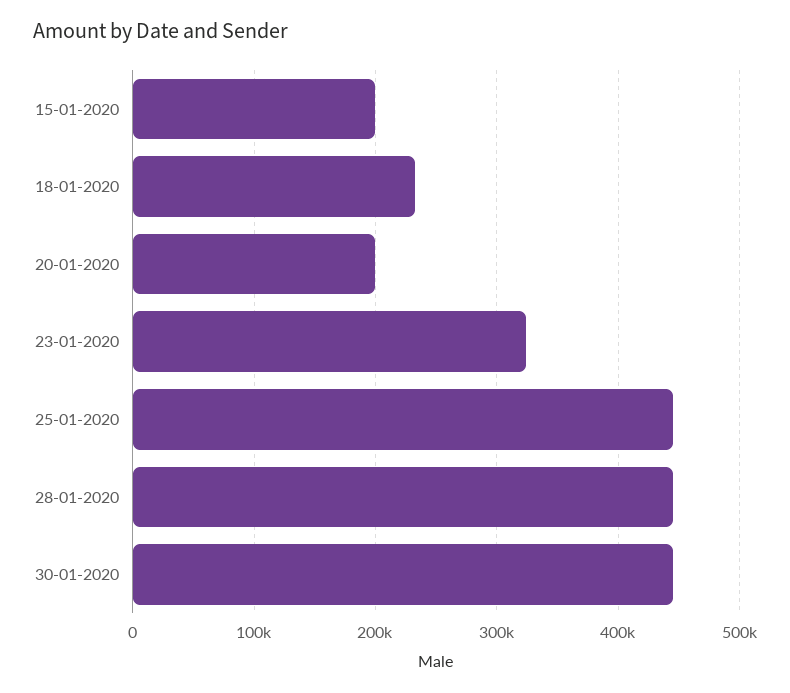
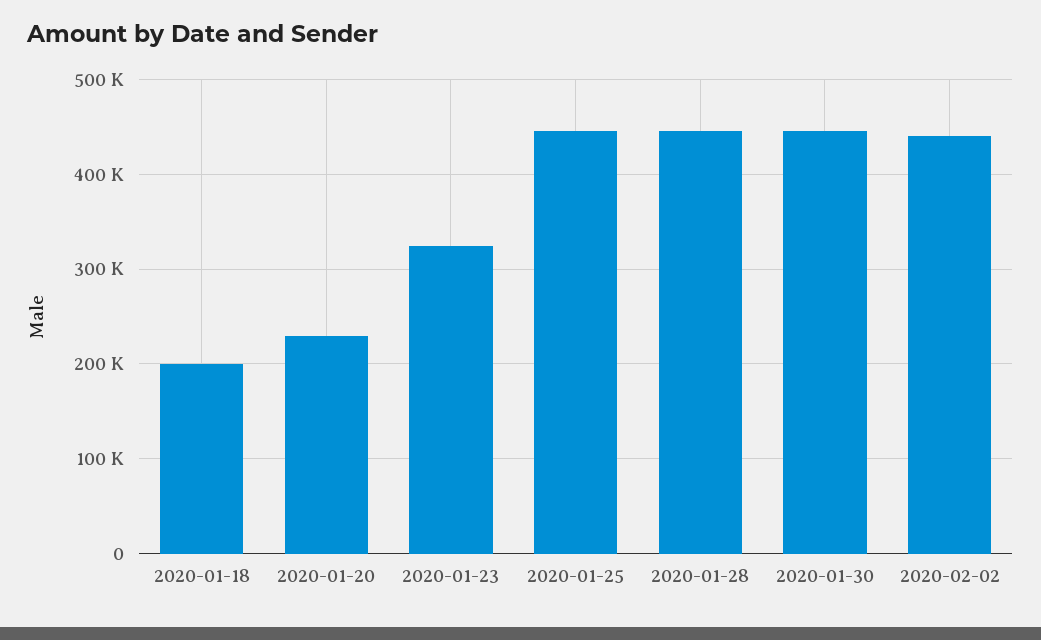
15-01-2020: 200000 -> none
18-01-2020: 230000 -> 200000
20-01-2020: 200000 -> 230000
2020-02-02: none -> 440000

